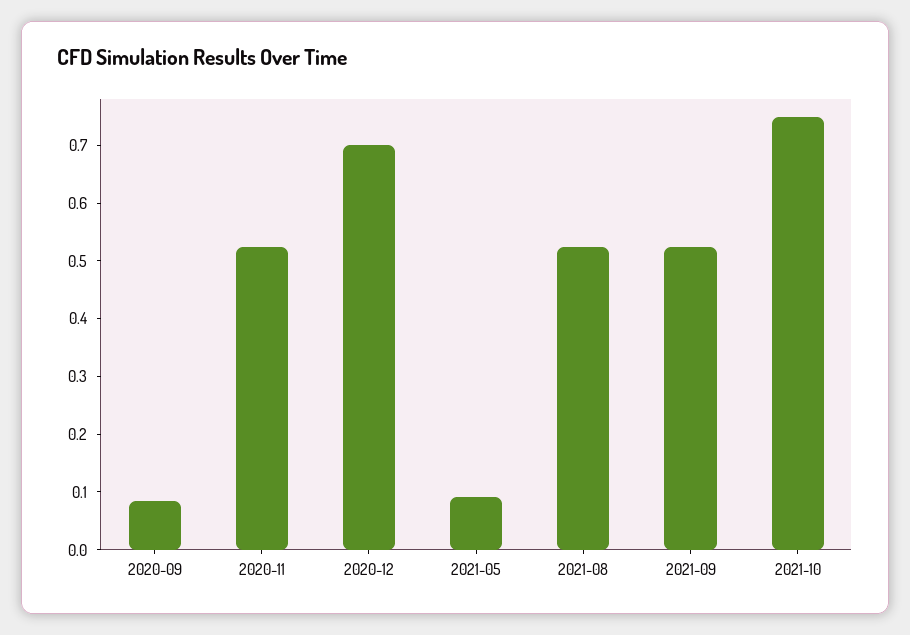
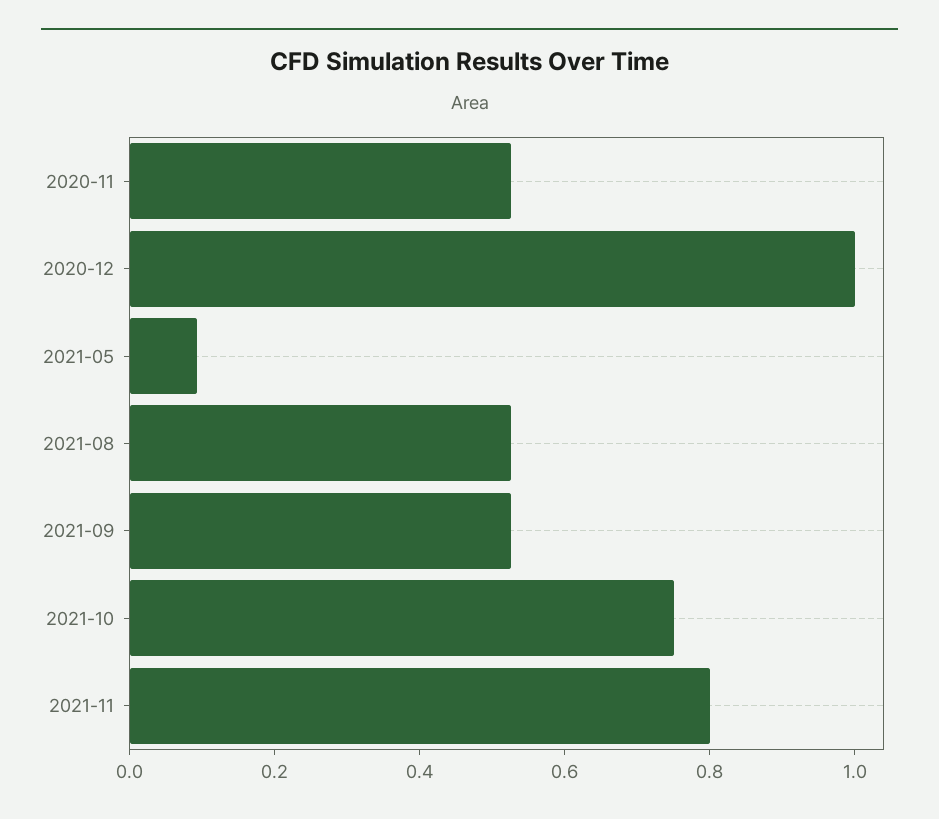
2020-09: 0.08 -> none
2020-12: 0.7 -> 1
2021-11: none -> 0.8

